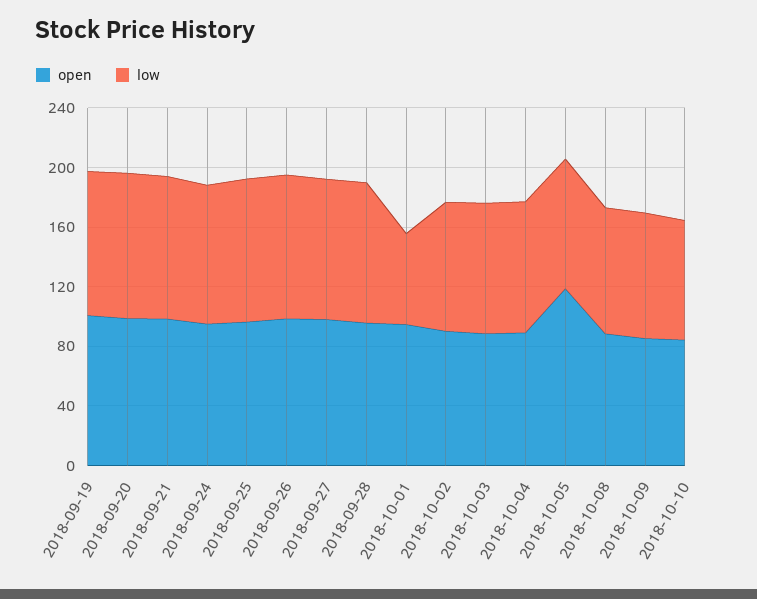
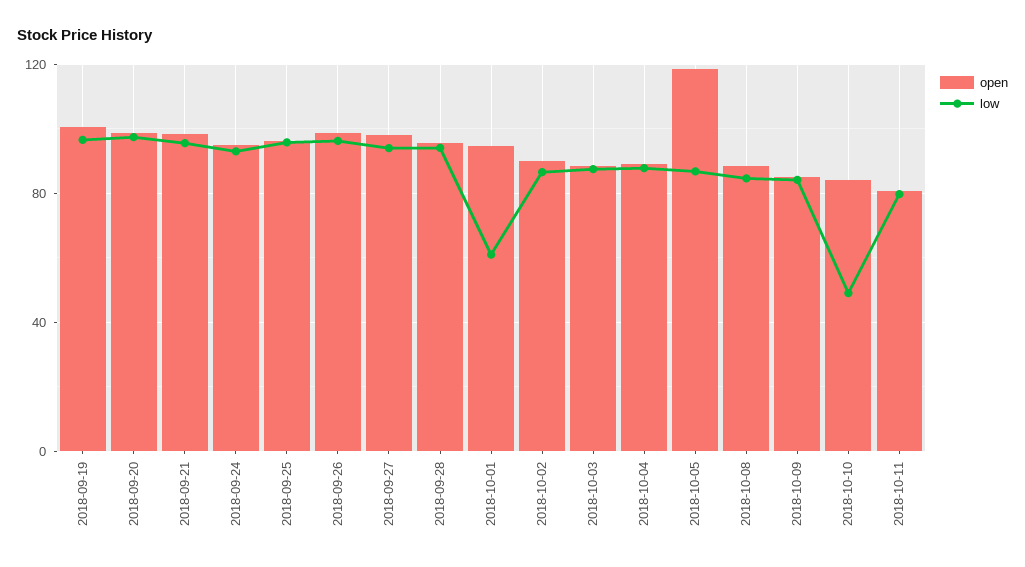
low, 2018-10-10: 80 -> 50
open, 2018-10-11: none -> 80
low, 2018-10-11: none -> 80

